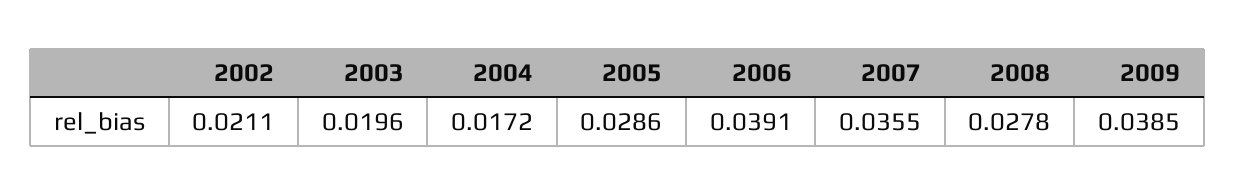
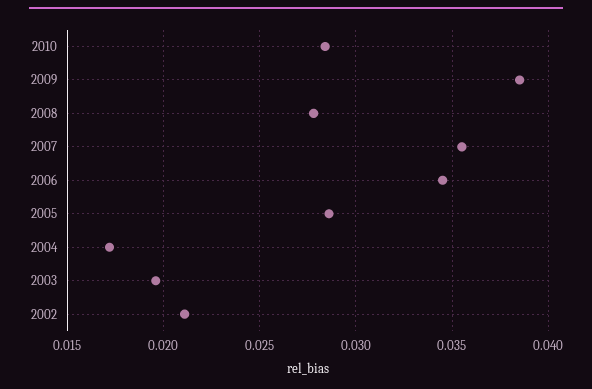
2006: 0.0391 -> 0.0345
2010: none -> 0.0285

